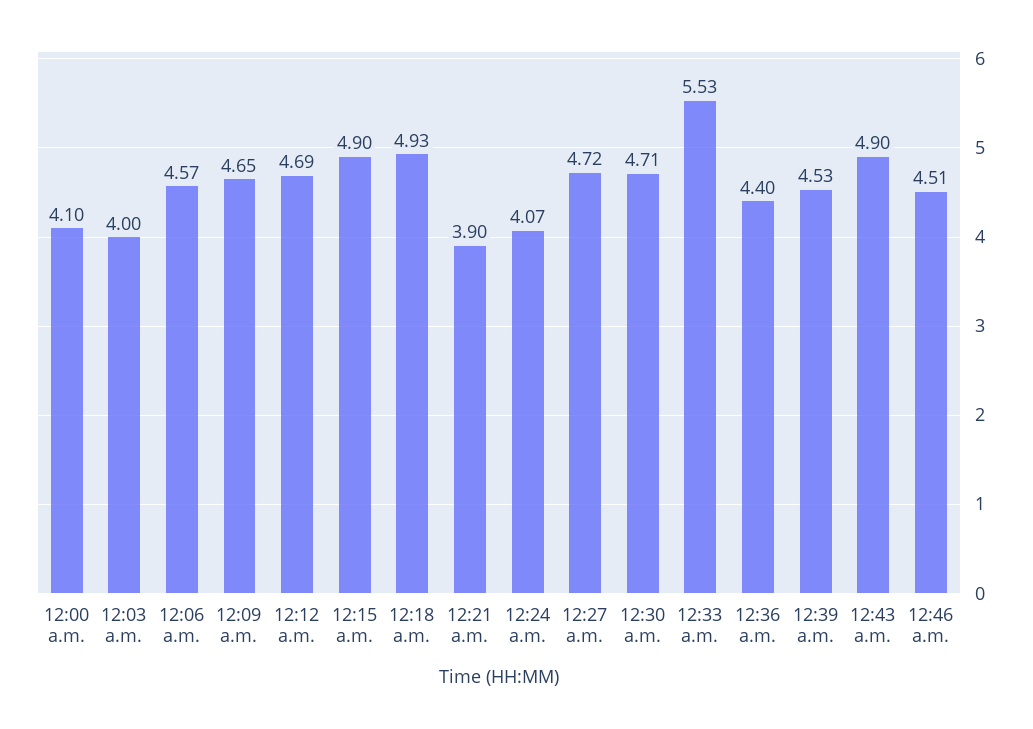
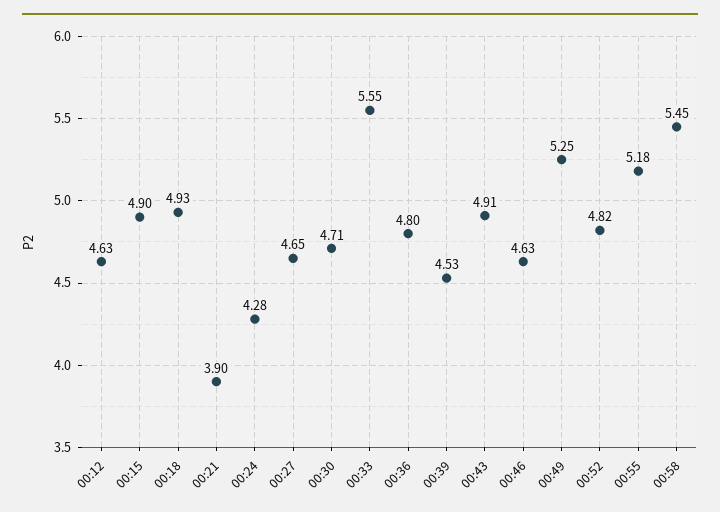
12:00 a.m.: 4.1 -> none
12:03 a.m.: 4 -> none
12:06 a.m.: 4.57 -> none
12:09 a.m.: 4.65 -> none
12:12 a.m.: 4.69 -> 4.63
12:24 a.m.: 4.07 -> 4.28
12:27 a.m.: 4.72 -> 4.65
12:33 a.m.: 5.53 -> 5.55
12:36 a.m.: 4.4 -> 4.8
12:43 a.m.: 4.9 -> 4.91
12:46 a.m.: 4.51 -> 4.63
00:49: none -> 5.25
00:52: none -> 4.82
00:55: none -> 5.18
00:58: none -> 5.45

